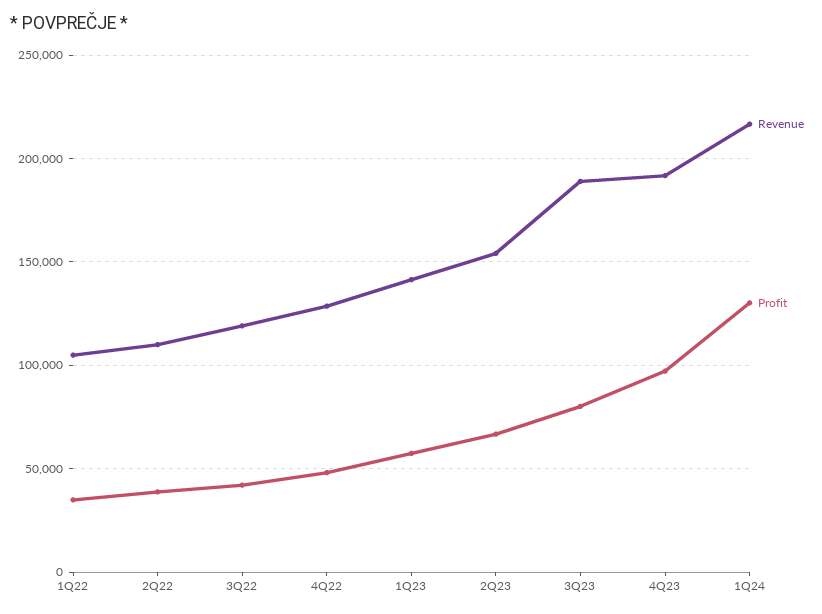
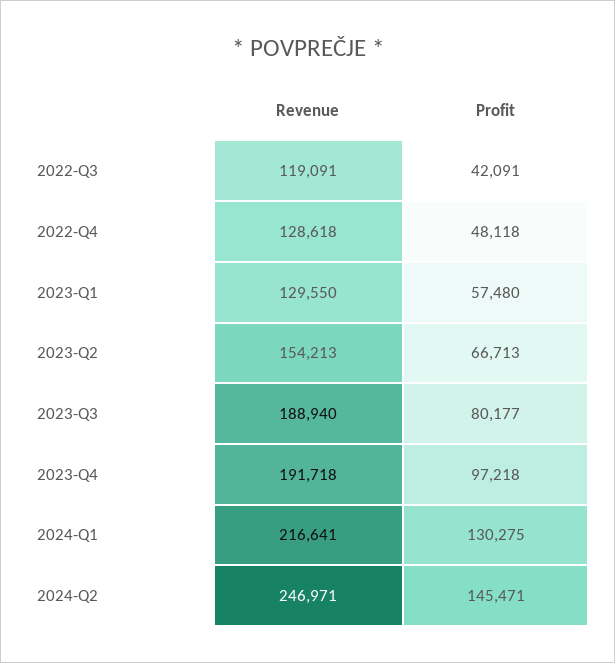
Revenue, 1Q22: 105000 -> none
Profit, 1Q22: 35000 -> none
Revenue, 2Q22: 110000 -> none
Profit, 2Q22: 40000 -> none
Revenue, 1Q23: 140000 -> 129550
Revenue, 2024-Q2: none -> 246971
Profit, 2024-Q2: none -> 145471

